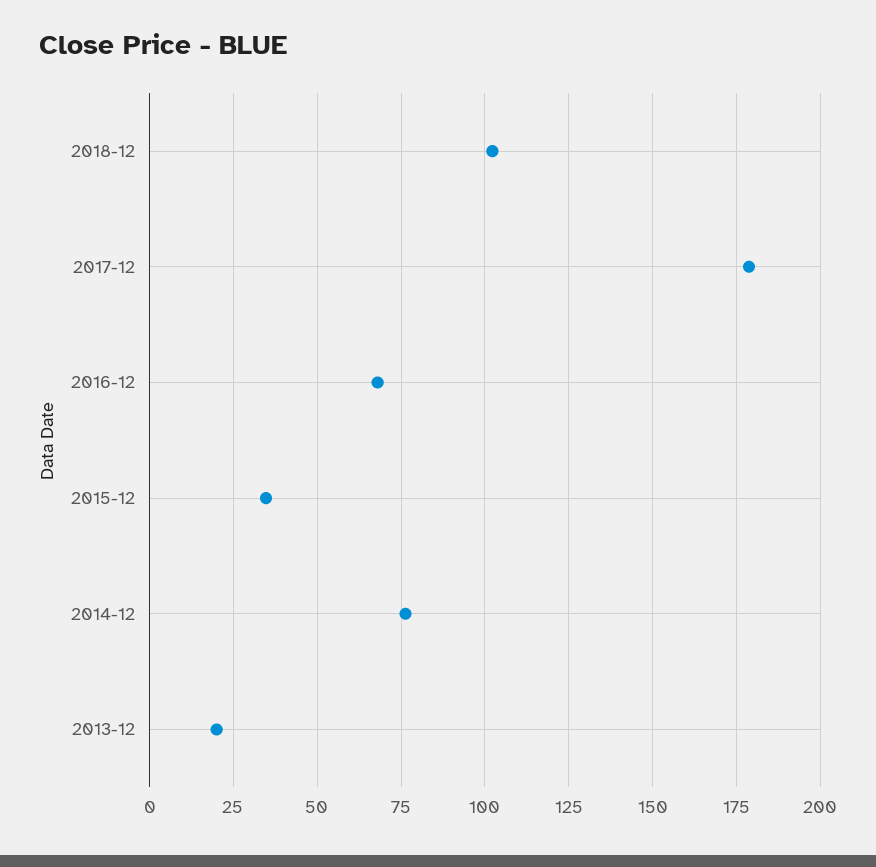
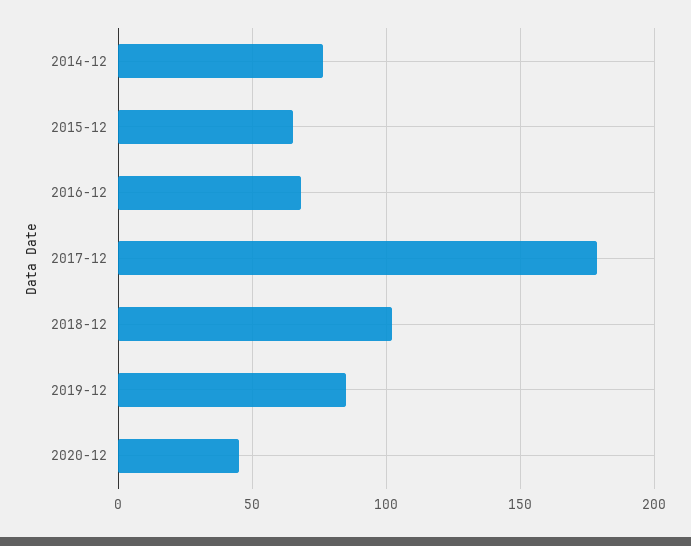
2015-12: 35 -> 65
2013-12: 20 -> none
2019-12: none -> 85
2020-12: none -> 45

